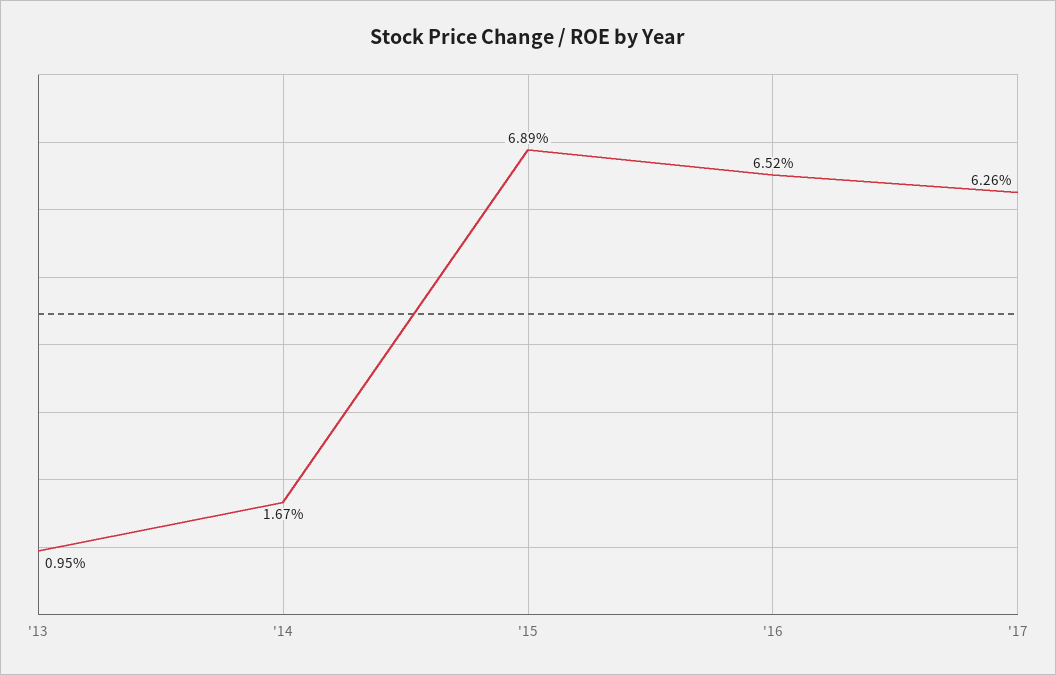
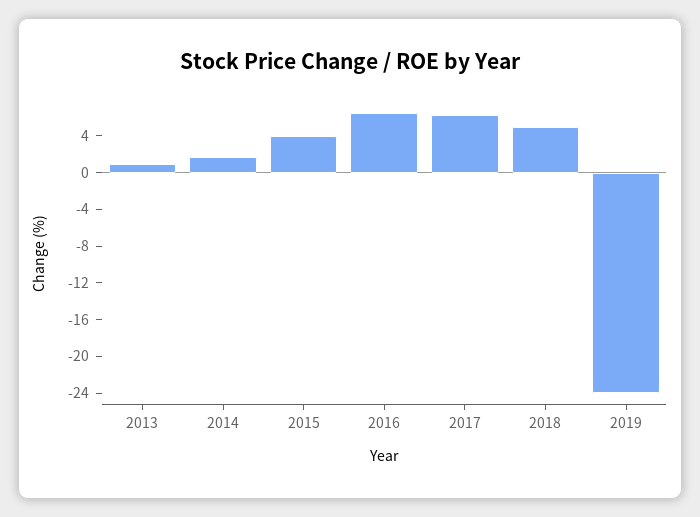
'15: 6.89 -> 4
2018: none -> 5
2019: none -> -24

